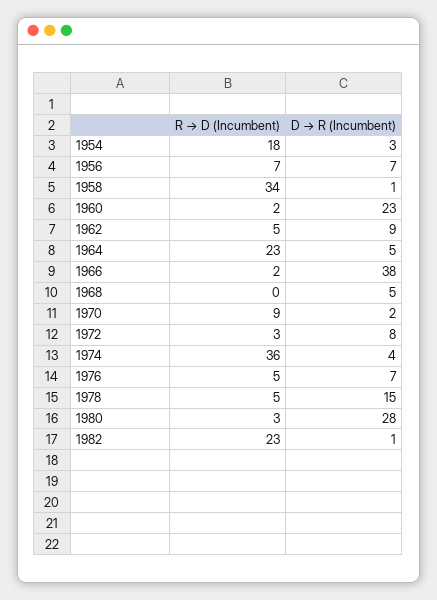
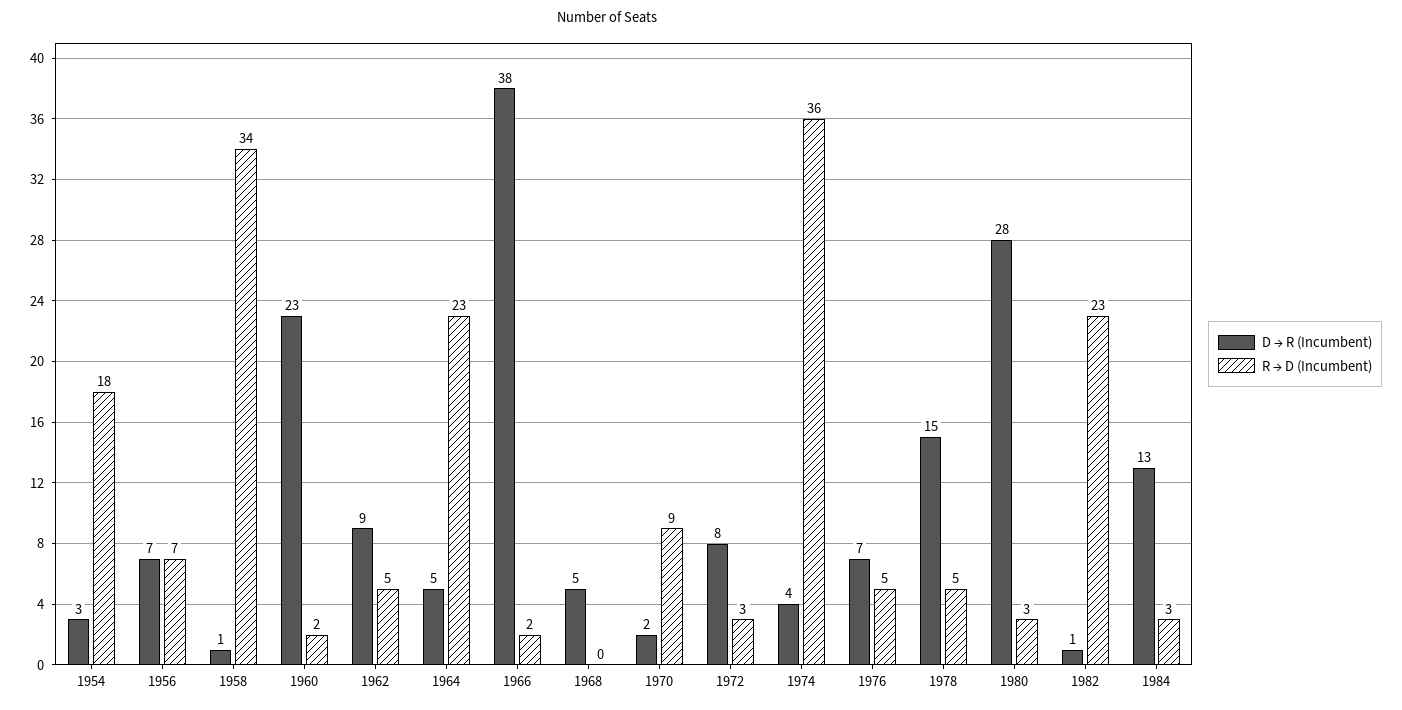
D → R (Incumbent), 1984: none -> 13
R → D (Incumbent), 1984: none -> 3

